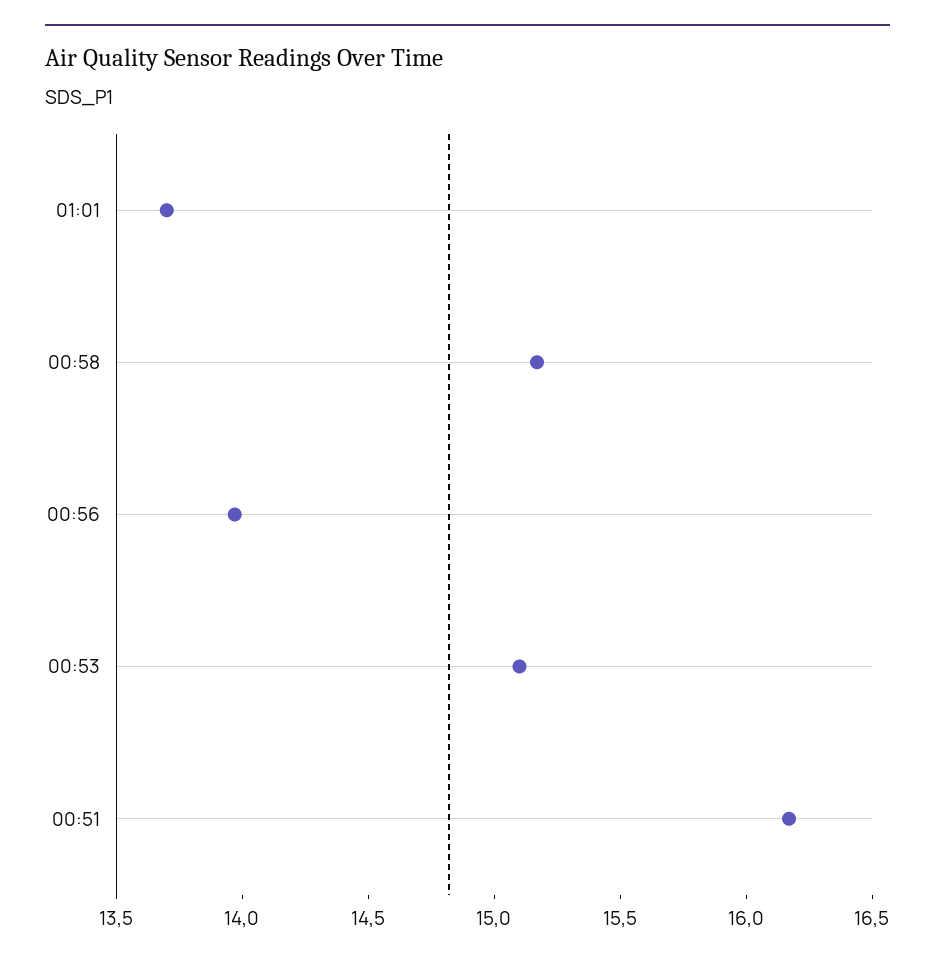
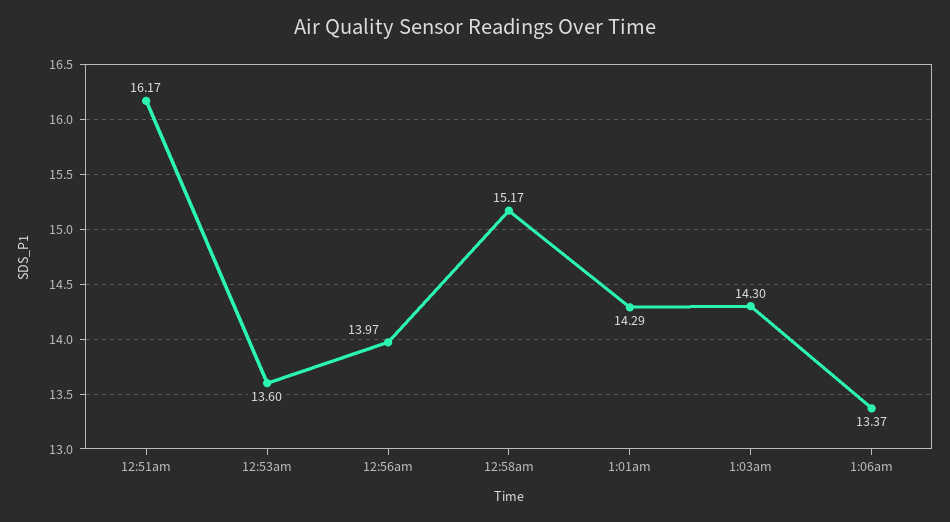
01:01: 13.7 -> 14.29
00:53: 15.1 -> 13.6
1:03am: none -> 14.3
1:06am: none -> 13.37

